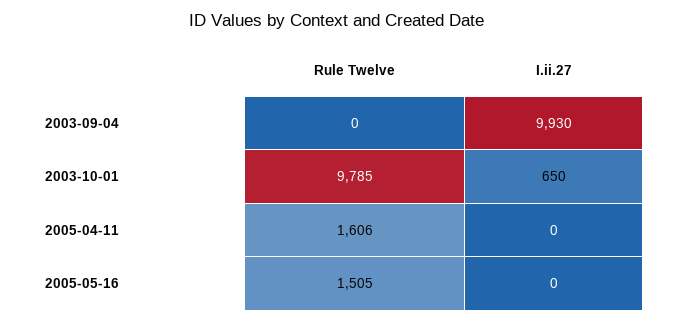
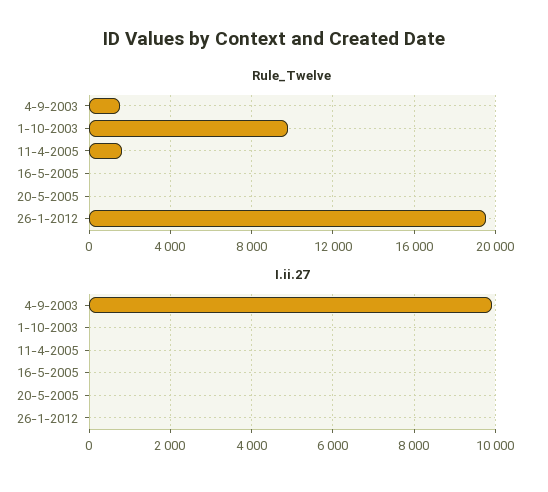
Rule Twelve, 2003-09-04: 0 -> 1500
I.ii.27, 2003-10-01: 650 -> 0
Rule Twelve, 2005-05-16: 1505 -> 0
Rule Twelve, 20-5-2005: none -> 0
Rule Twelve, 26-1-2012: none -> 19500
I.ii.27, 20-5-2005: none -> 0
I.ii.27, 26-1-2012: none -> 0

